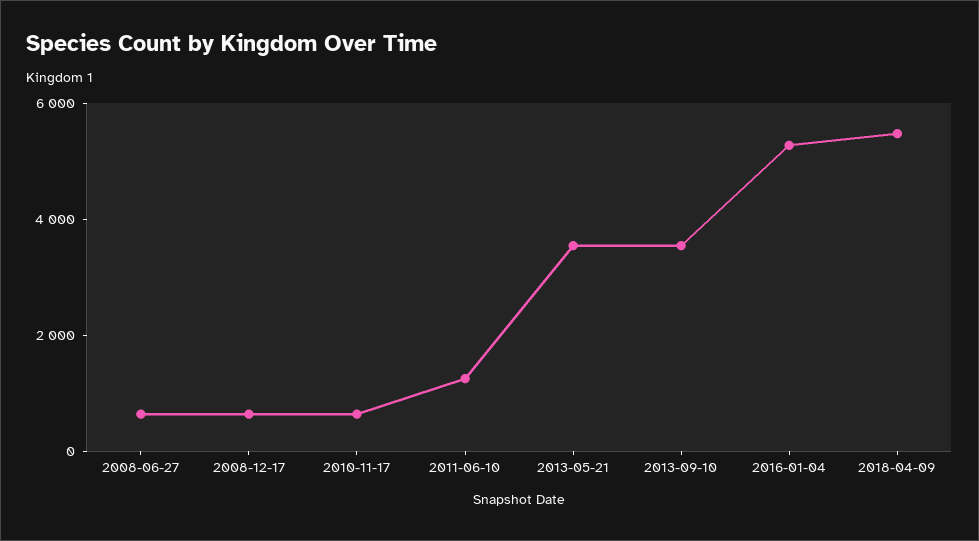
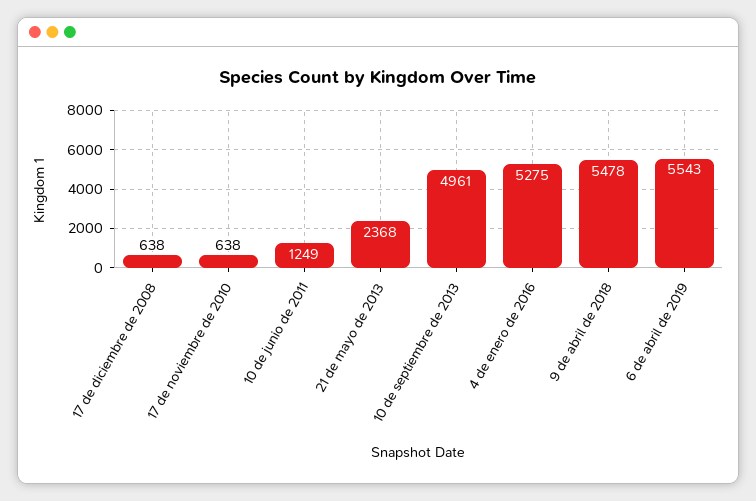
2008-06-27: 500 -> none
2013-05-21: 3500 -> 2368
2013-09-10: 3500 -> 4961
6 de abril de 2019: none -> 5543

